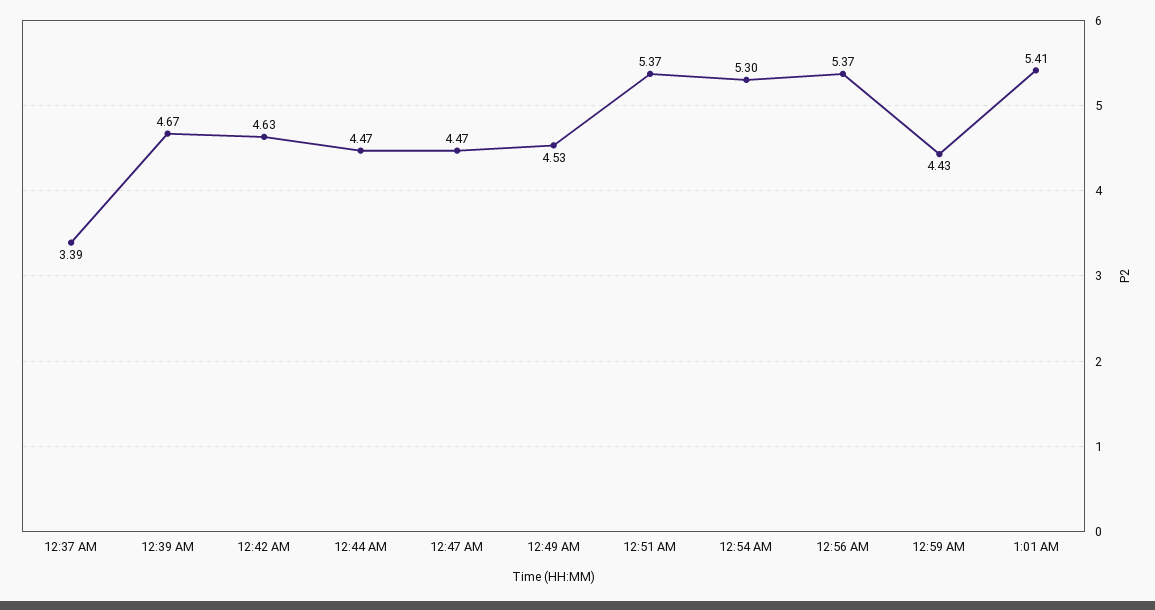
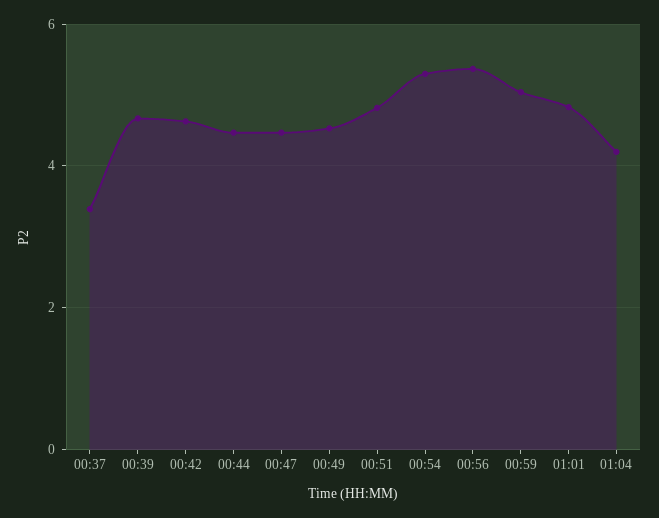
12:51 AM: 5.37 -> 4.8
12:59 AM: 4.43 -> 5
1:01 AM: 5.41 -> 4.8
01:04: none -> 4.2

